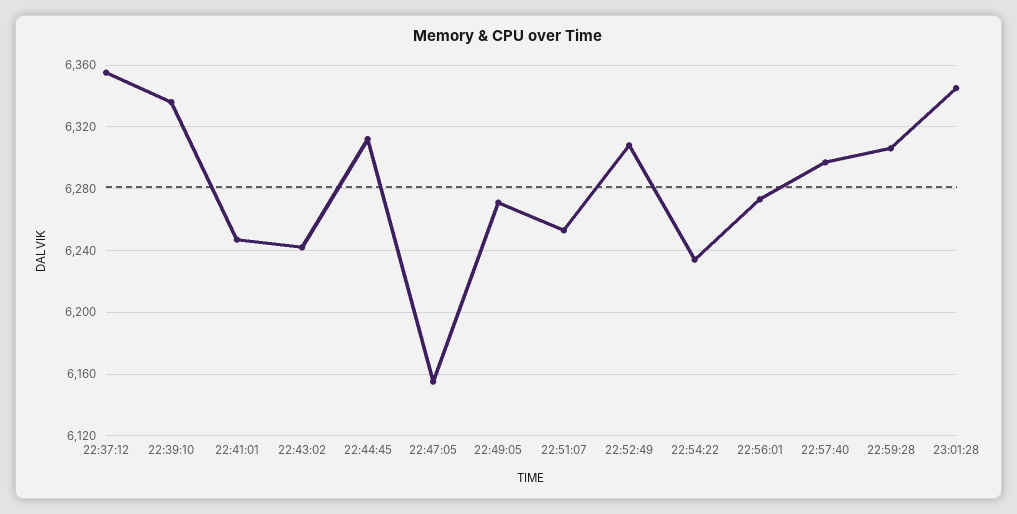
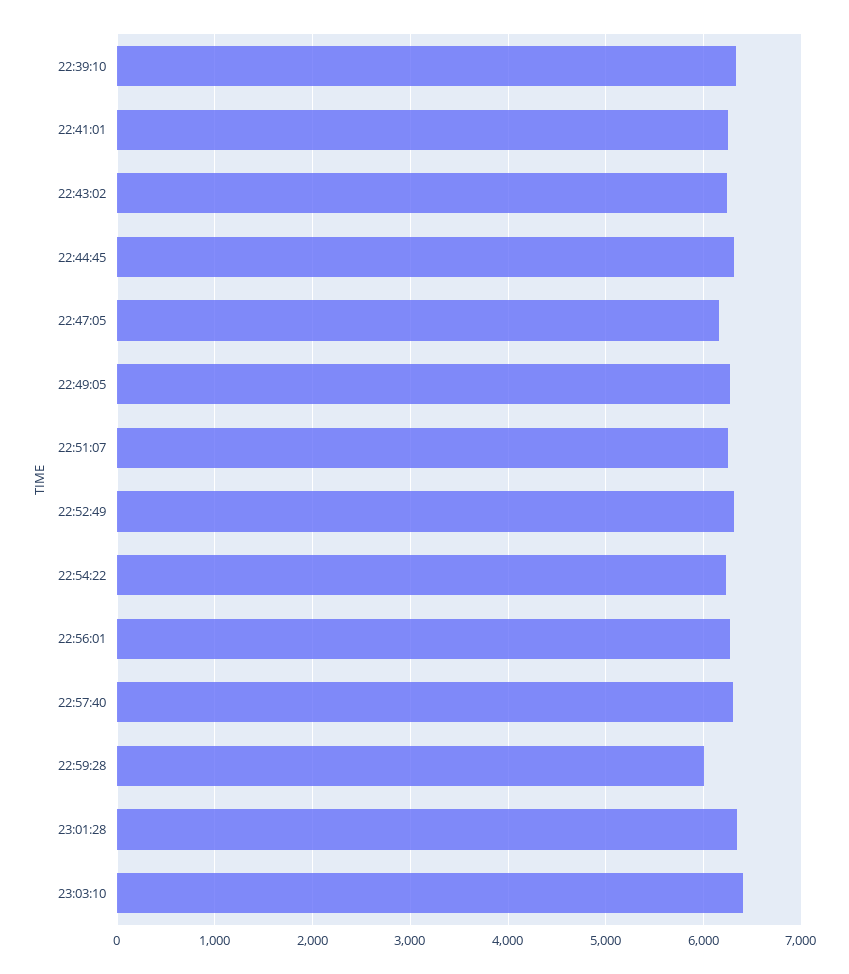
22:37:12: 6355 -> none
22:59:28: 6305 -> 6000
23:03:10: none -> 6400

